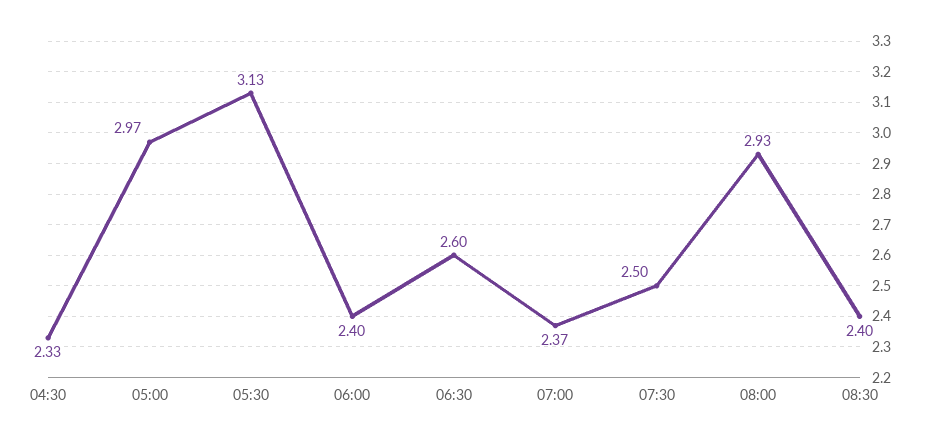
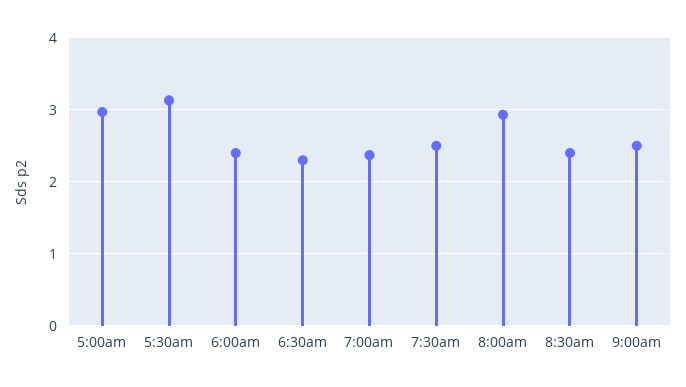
04:30: 2.33 -> none
06:30: 2.6 -> 2.3
9:00am: none -> 2.5

